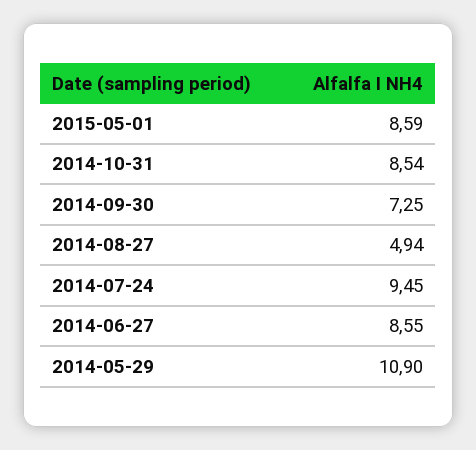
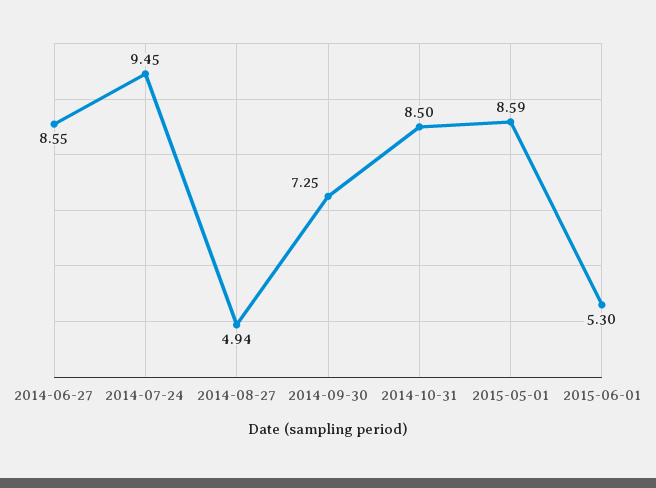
2014-10-31: 8.54 -> 8.5
2014-05-29: 10.9 -> none
2015-06-01: none -> 5.3

